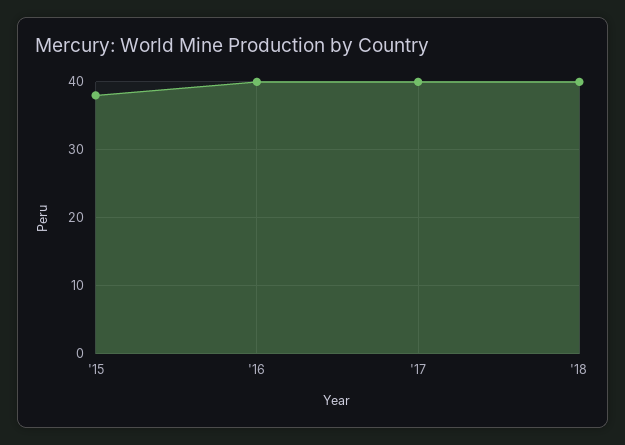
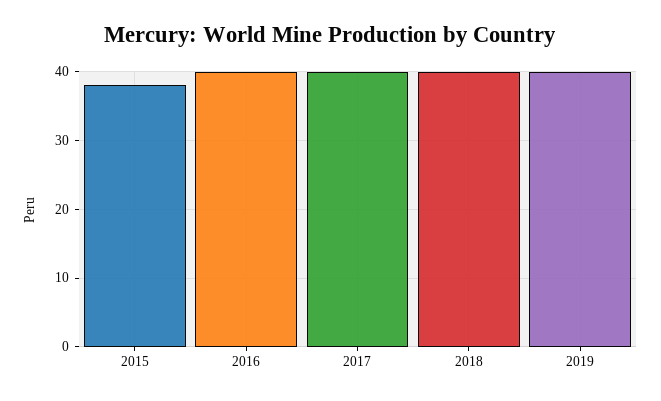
2019: none -> 40

